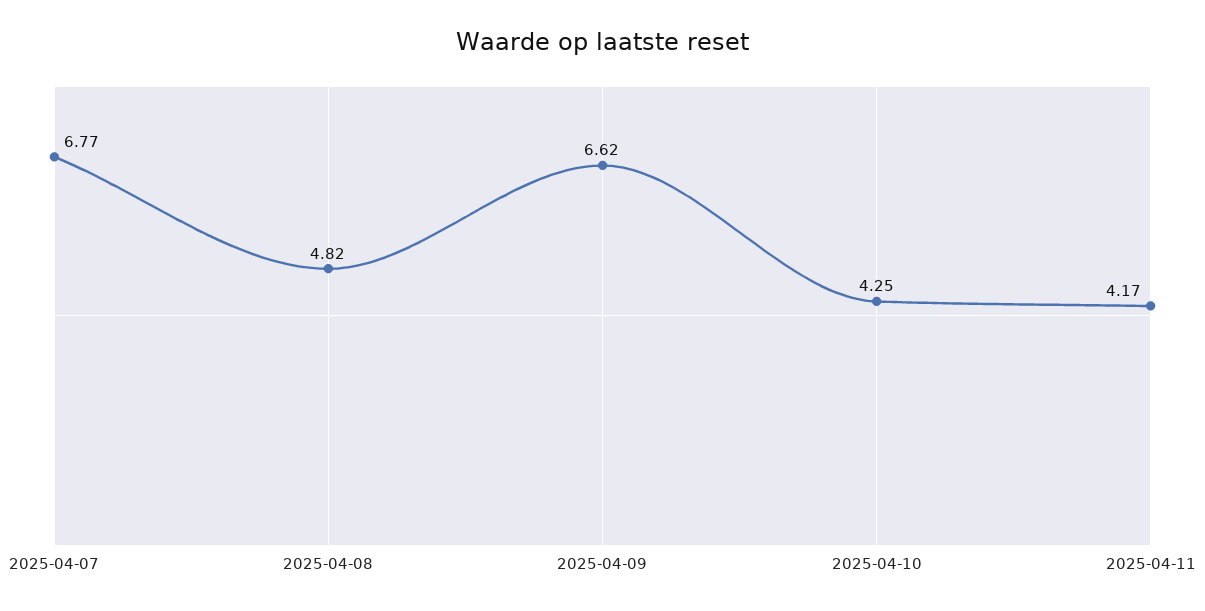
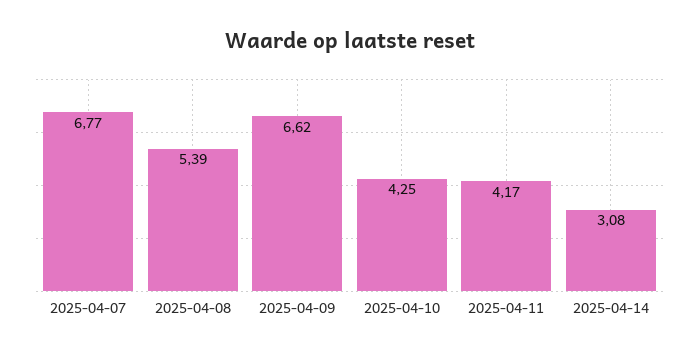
2025-04-08: 4.82 -> 5.39
2025-04-14: none -> 3.08

